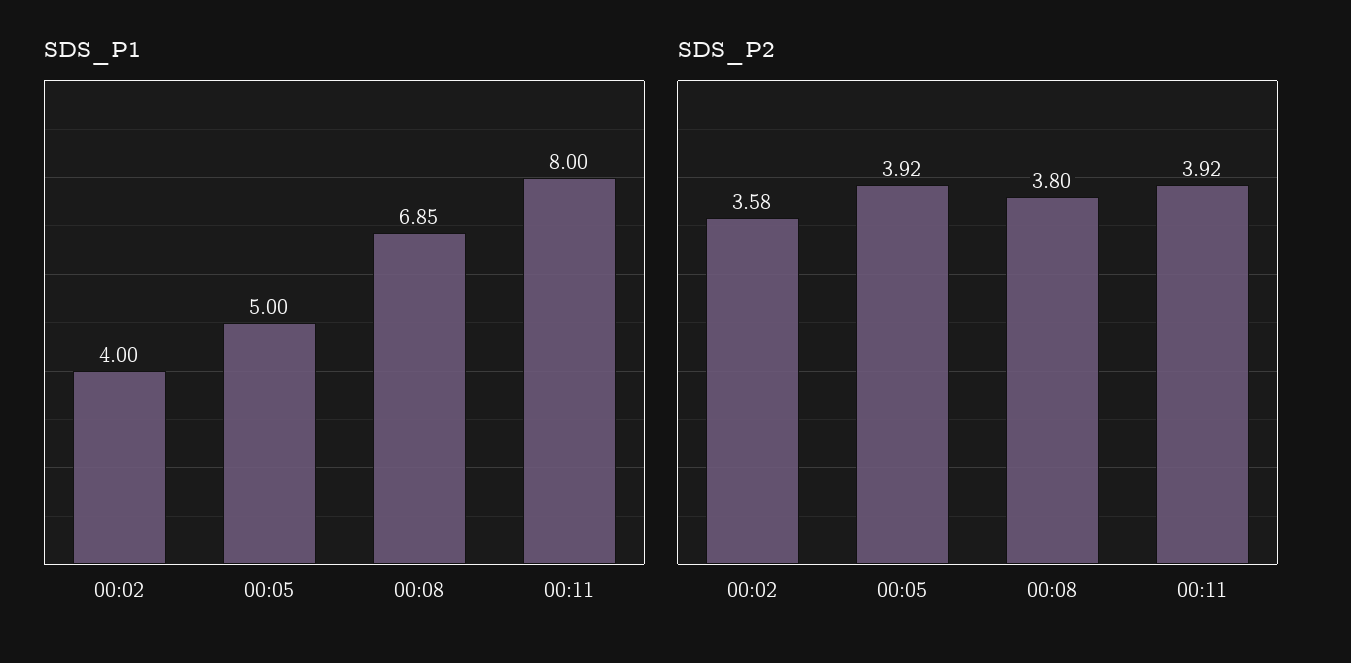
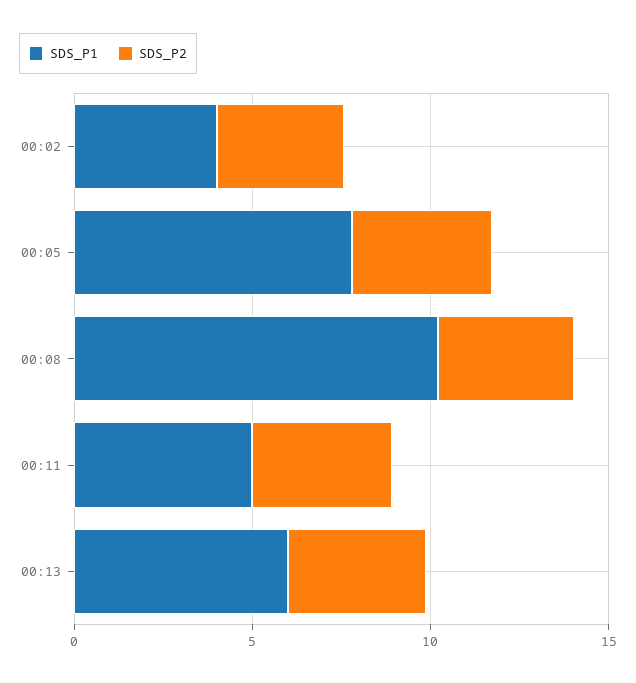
SDS_P1, 00:05: 5 -> 8
SDS_P1, 00:08: 6.85 -> 10
SDS_P1, 00:11: 8 -> 5
SDS_P1, 00:13: none -> 6
SDS_P2, 00:13: none -> 4

